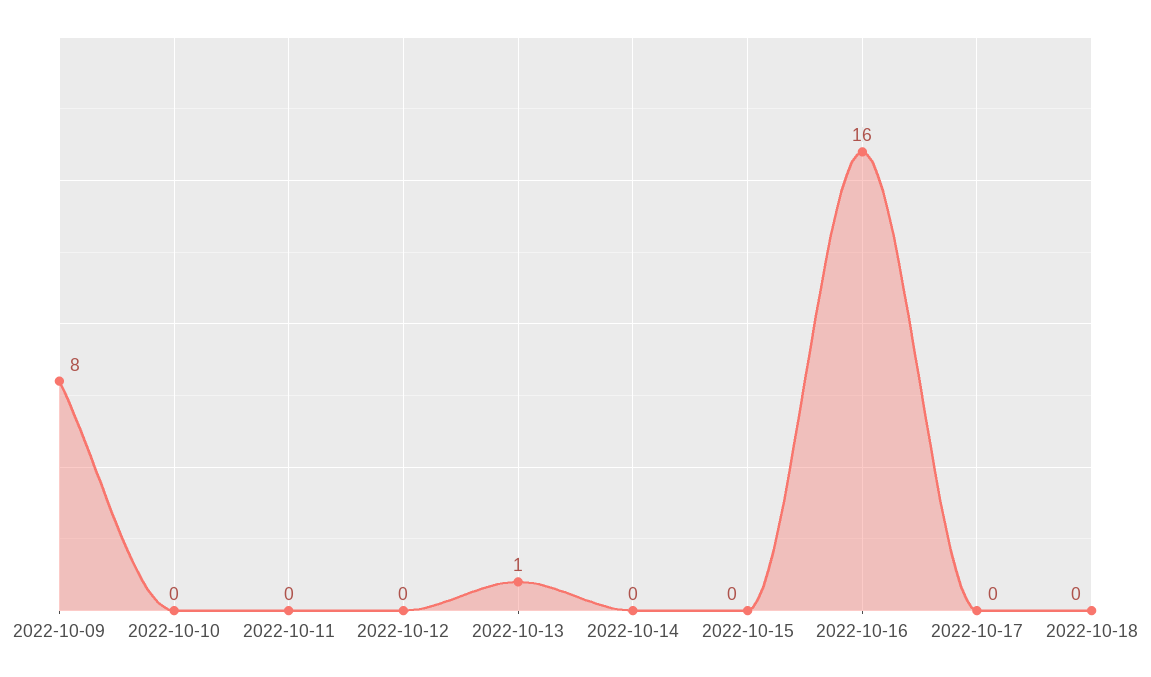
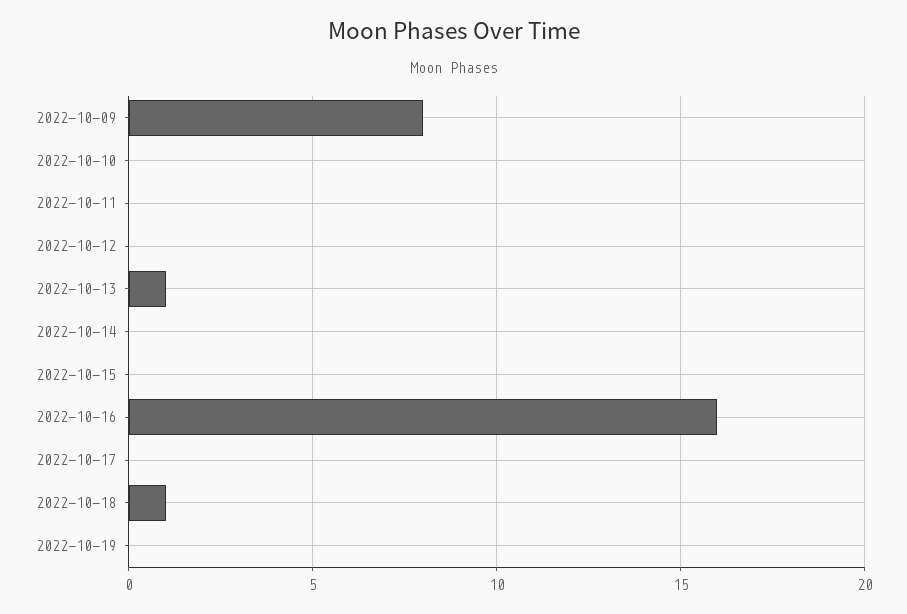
2022-10-18: 0 -> 1
2022-10-19: none -> 0

